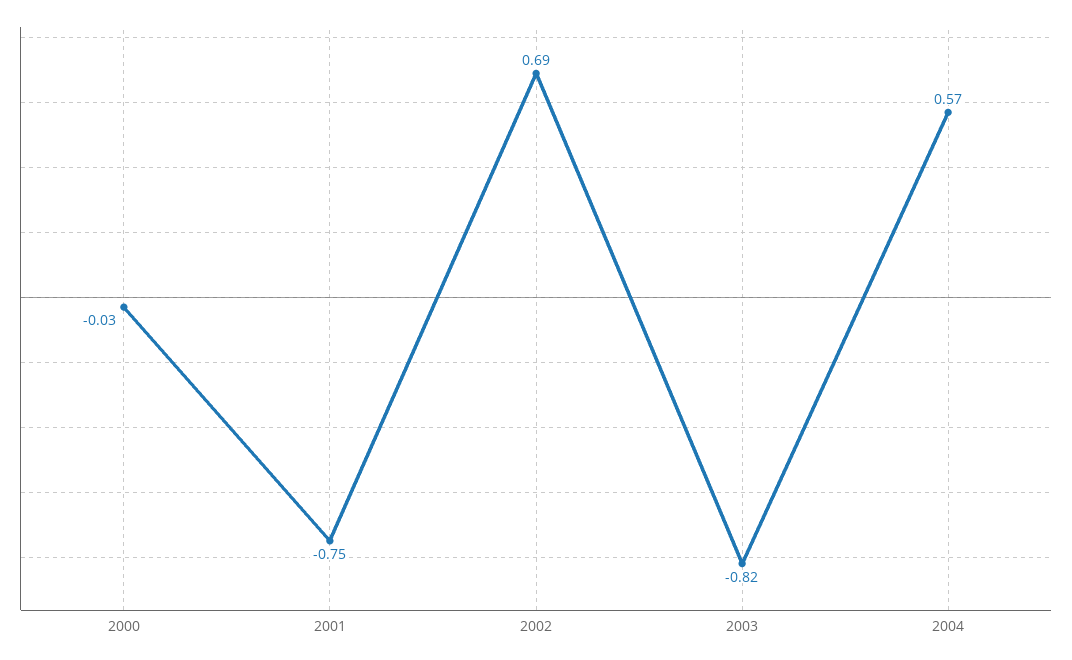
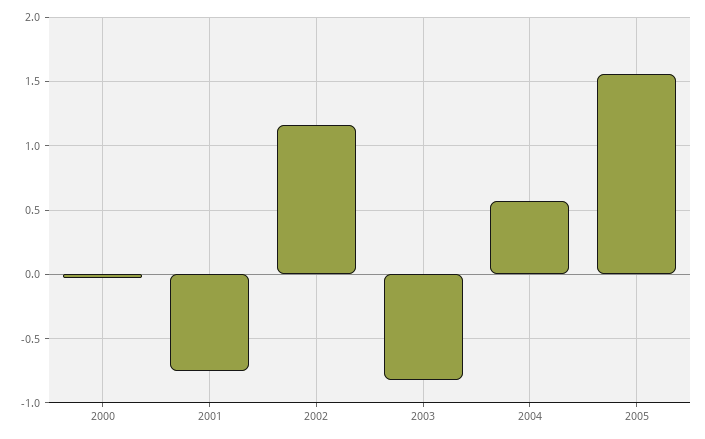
2002: 0.69 -> 1.15
2005: none -> 1.55

